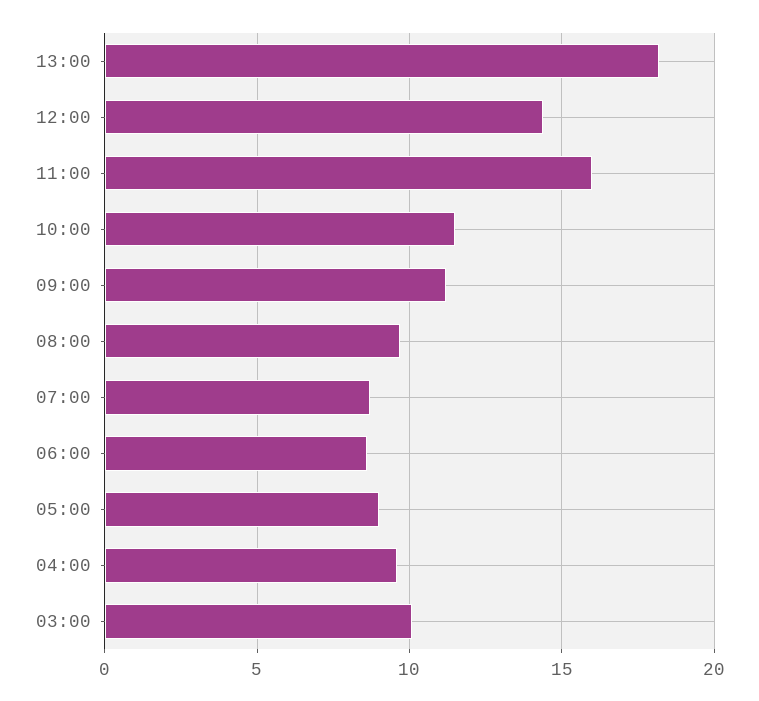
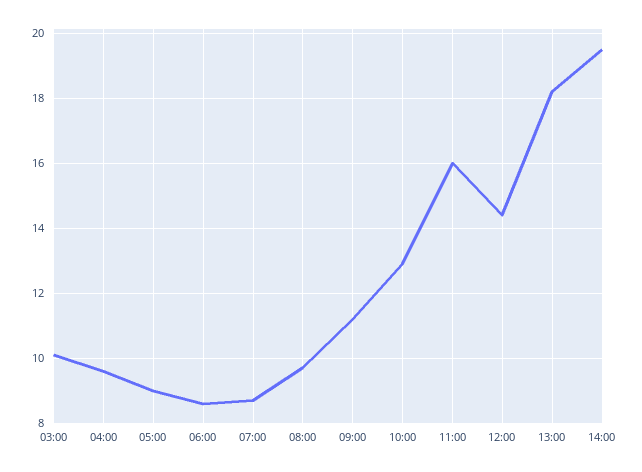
10:00: 11.5 -> 13
14:00: none -> 19.5

